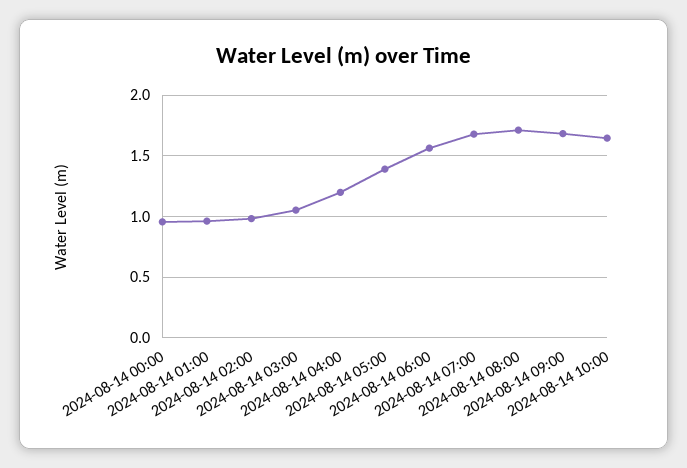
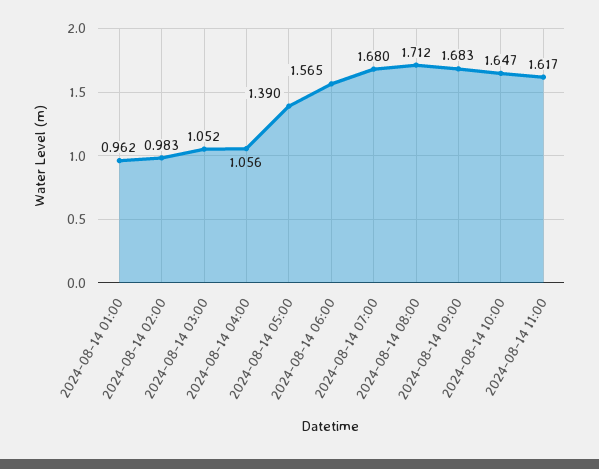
2024-08-14 00:00: 0.95 -> none
2024-08-14 04:00: 1.2 -> 1.056
2024-08-14 11:00: none -> 1.617

